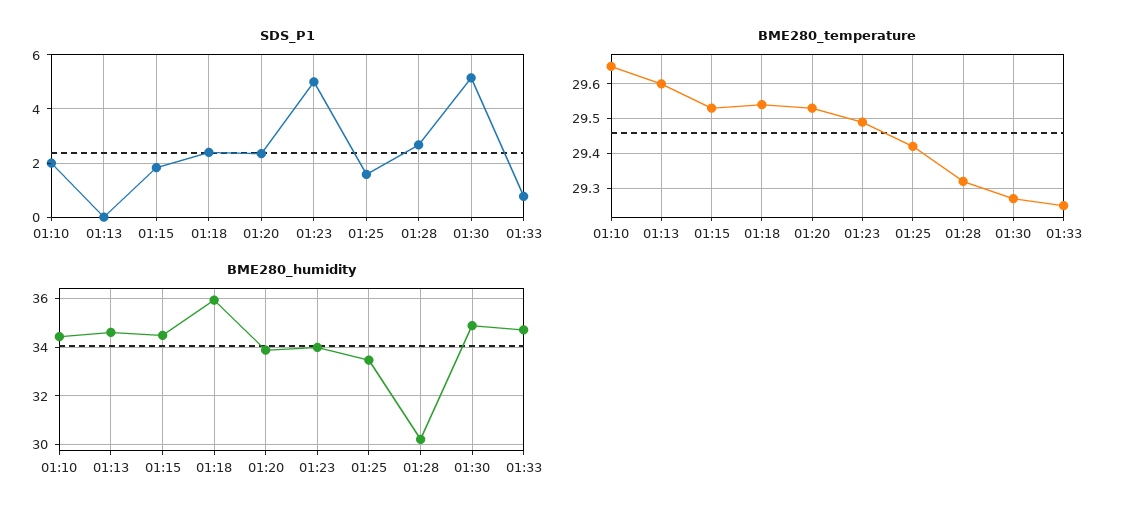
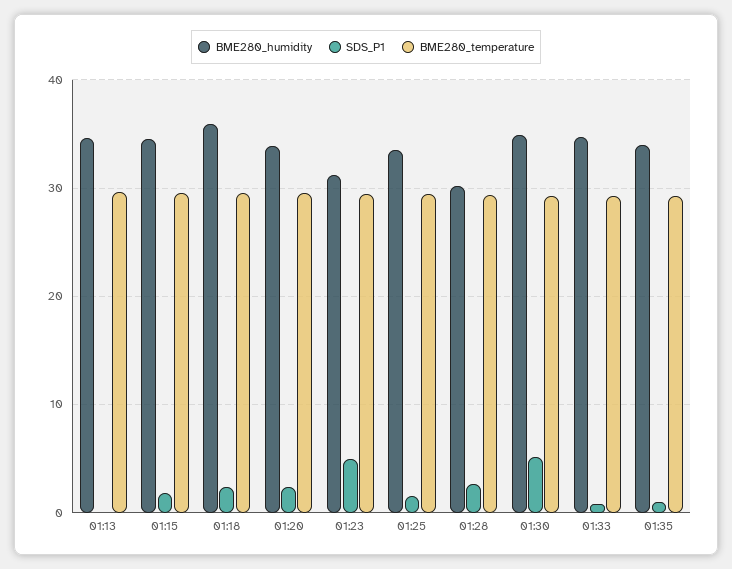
SDS_P1, 01:10: 2 -> none
BME280_temperature, 01:10: 29.65 -> none
BME280_humidity, 01:10: 34.5 -> none
BME280_humidity, 01:23: 34 -> 31
BME280_humidity, 01:35: none -> 34
SDS_P1, 01:35: none -> 1
BME280_temperature, 01:35: none -> 29

